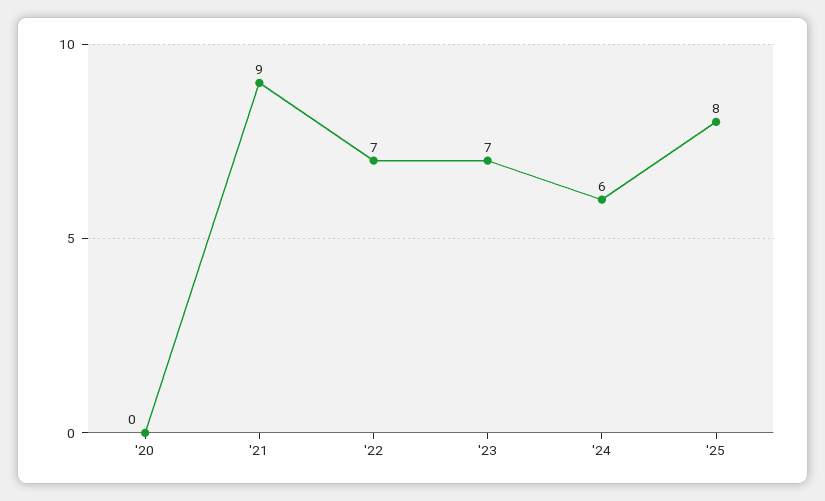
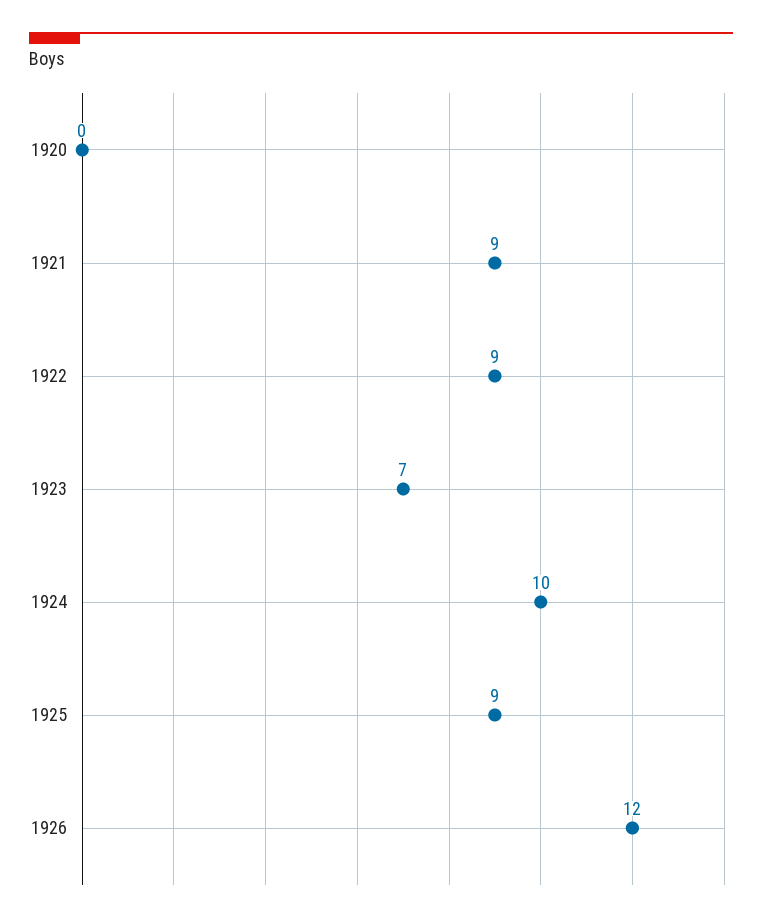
'22: 7 -> 9
'24: 6 -> 10
'25: 8 -> 9
1926: none -> 12

